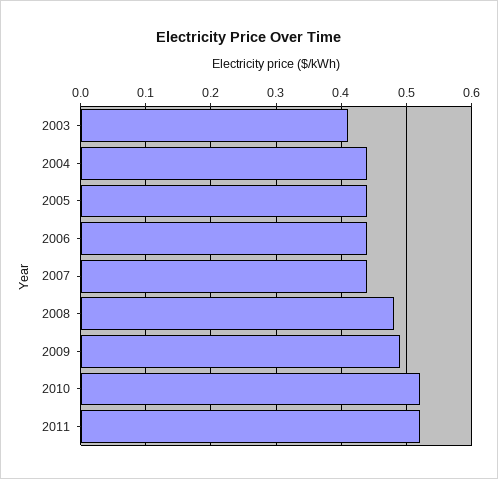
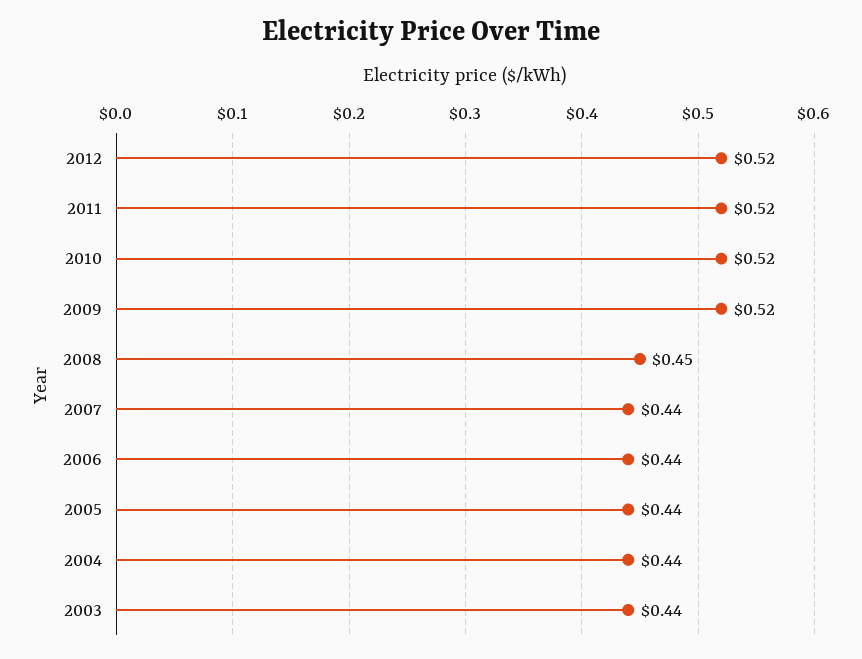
2003: 0.41 -> 0.44
2008: 0.48 -> 0.45
2009: 0.49 -> 0.52
2012: none -> 0.52

